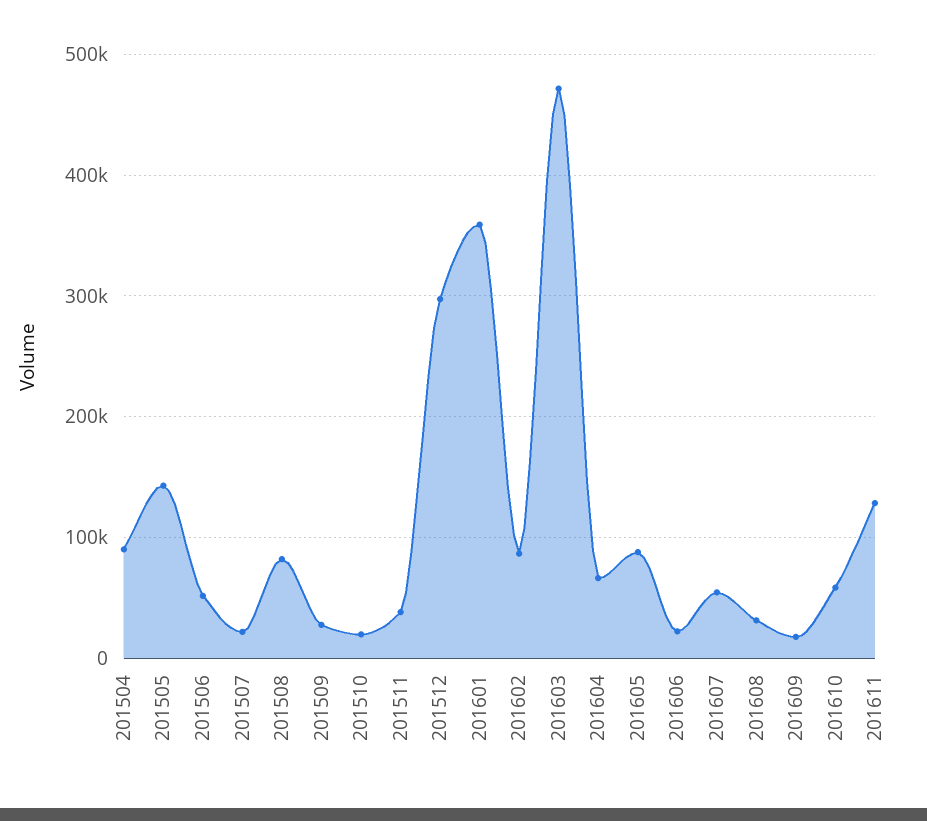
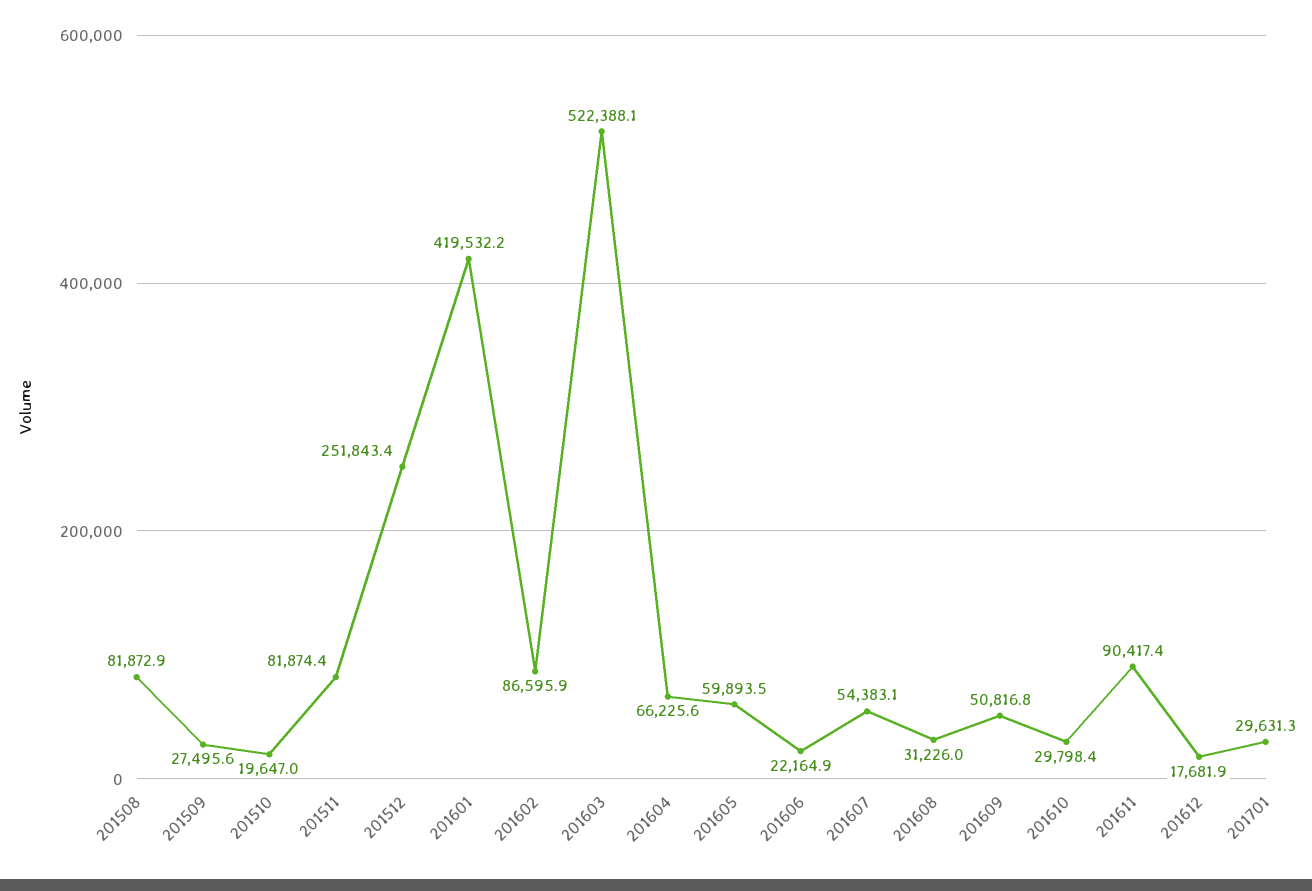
201504: 90000 -> none
201505: 140000 -> none
201506: 50000 -> none
201507: 20000 -> none
201511: 40000 -> 81874.4
201512: 300000 -> 251843.4
201601: 360000 -> 419532.2
201603: 470000 -> 522388.1
201605: 90000 -> 59893.5
201609: 20000 -> 50816.8
201610: 60000 -> 29798.4
201611: 130000 -> 90417.4
201612: none -> 17681.9
201701: none -> 29631.3

